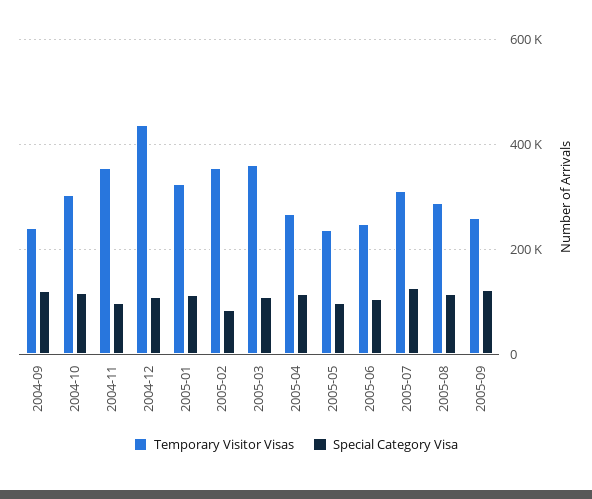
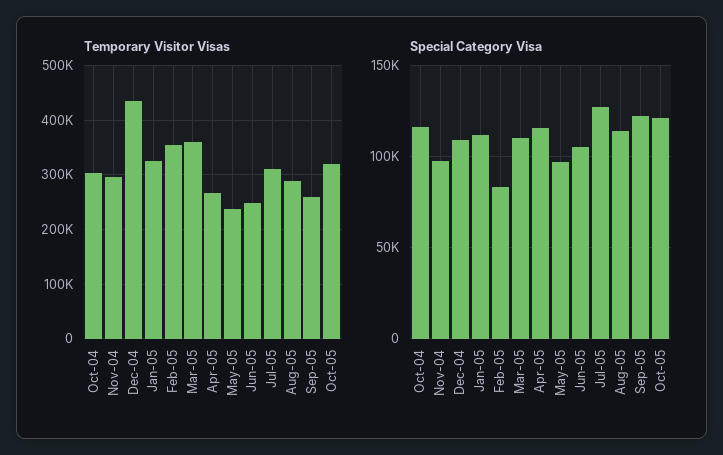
Temporary Visitor Visas, 2004-09: 240000 -> none
Special Category Visa, 2004-09: 120000 -> none
Temporary Visitor Visas, 2004-11: 360000 -> 300000
Temporary Visitor Visas, Oct-05: none -> 320000
Special Category Visa, Oct-05: none -> 120000

